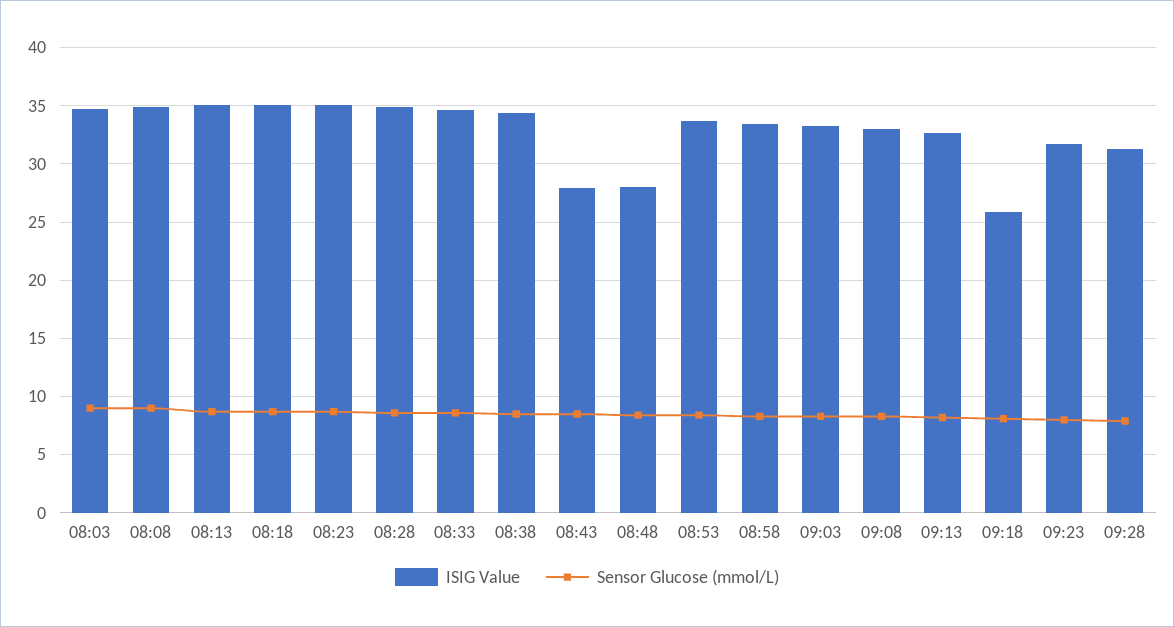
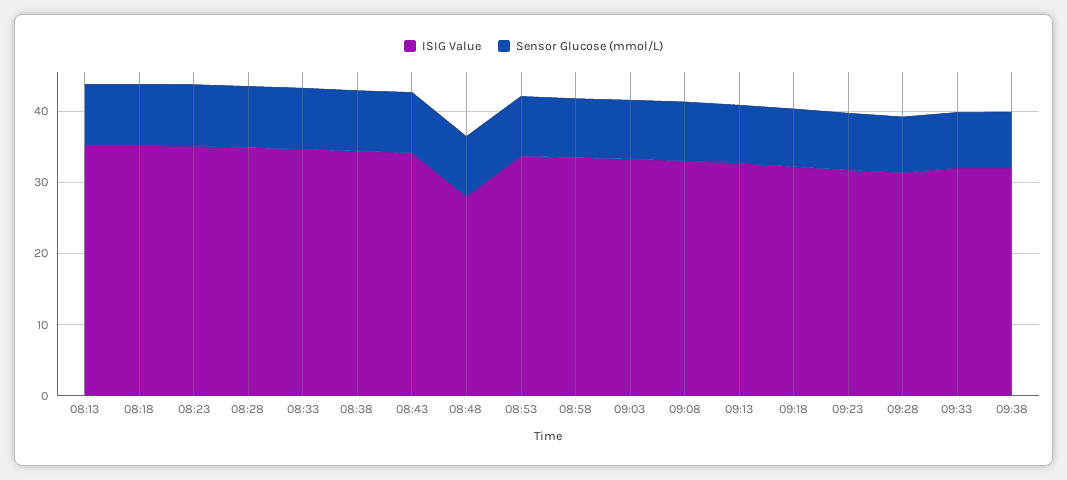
ISIG Value, 08:03: 35 -> none
Sensor Glucose (mmol/L), 08:03: 9 -> none
ISIG Value, 08:08: 35 -> none
Sensor Glucose (mmol/L), 08:08: 9 -> none
ISIG Value, 08:43: 28 -> 34
ISIG Value, 09:18: 26 -> 32
ISIG Value, 09:33: none -> 32
Sensor Glucose (mmol/L), 09:33: none -> 8
ISIG Value, 09:38: none -> 32
Sensor Glucose (mmol/L), 09:38: none -> 8

